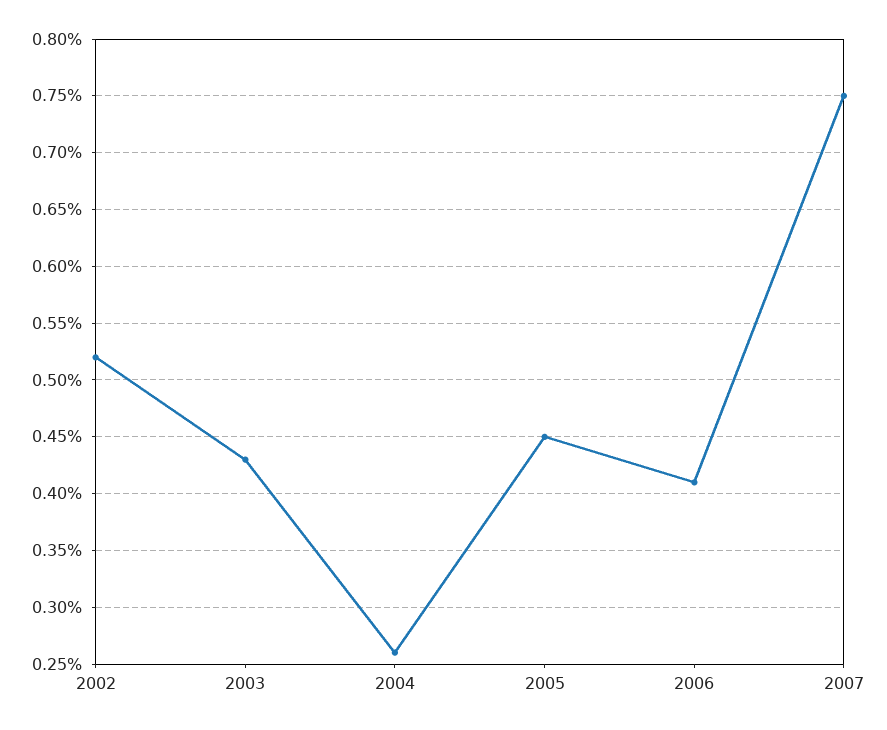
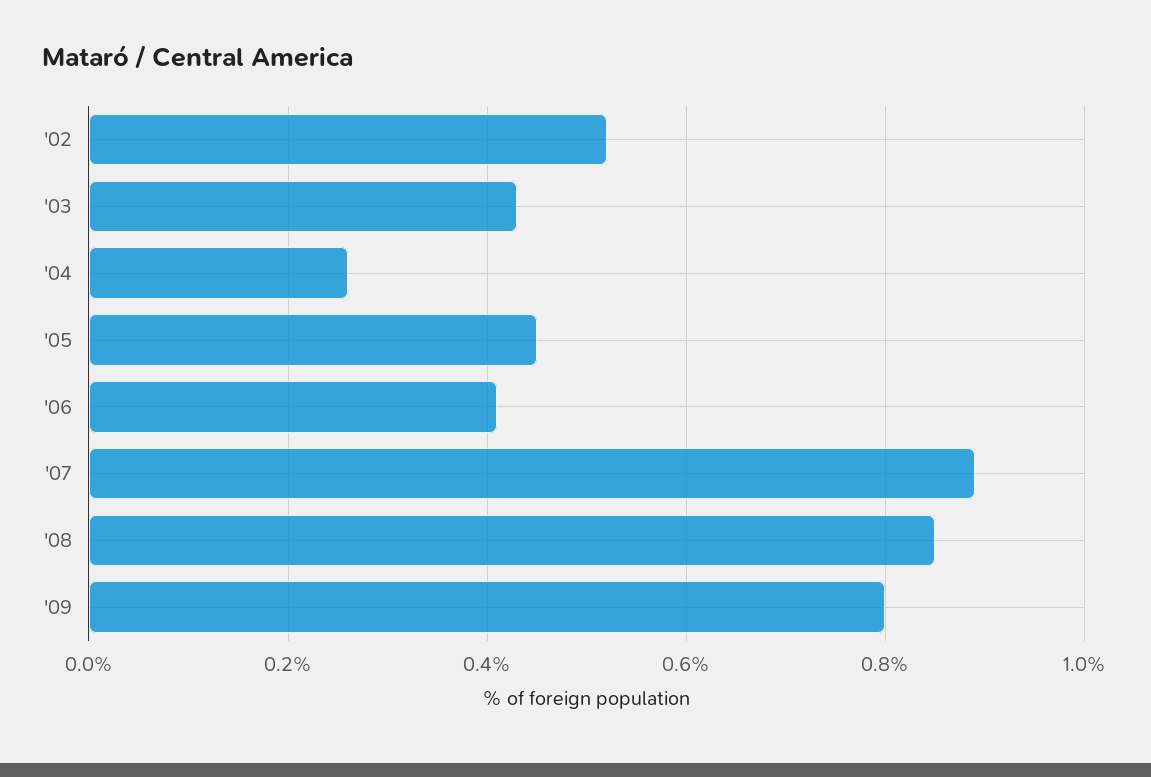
2007: 0.75 -> 0.9
'08: none -> 0.85
'09: none -> 0.8

